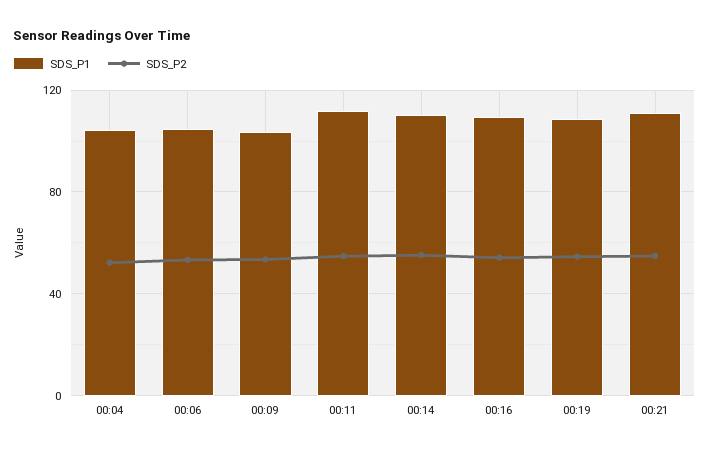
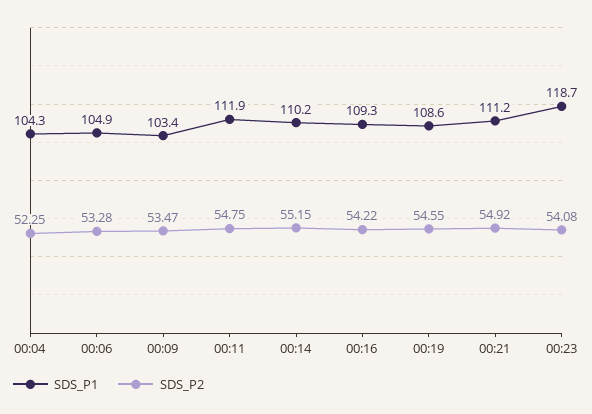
SDS_P1, 00:23: none -> 118.7
SDS_P2, 00:23: none -> 54.08

